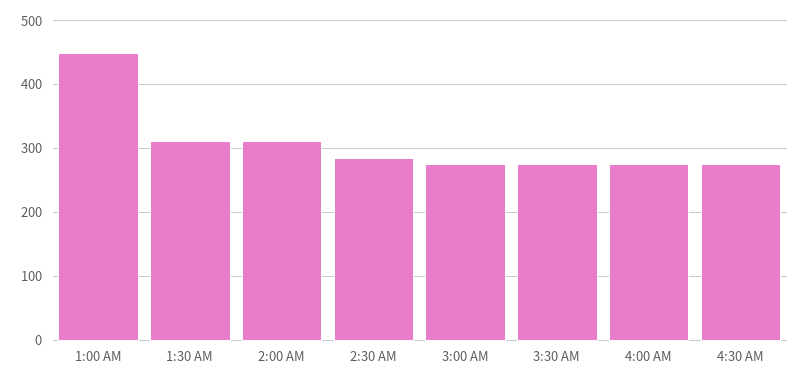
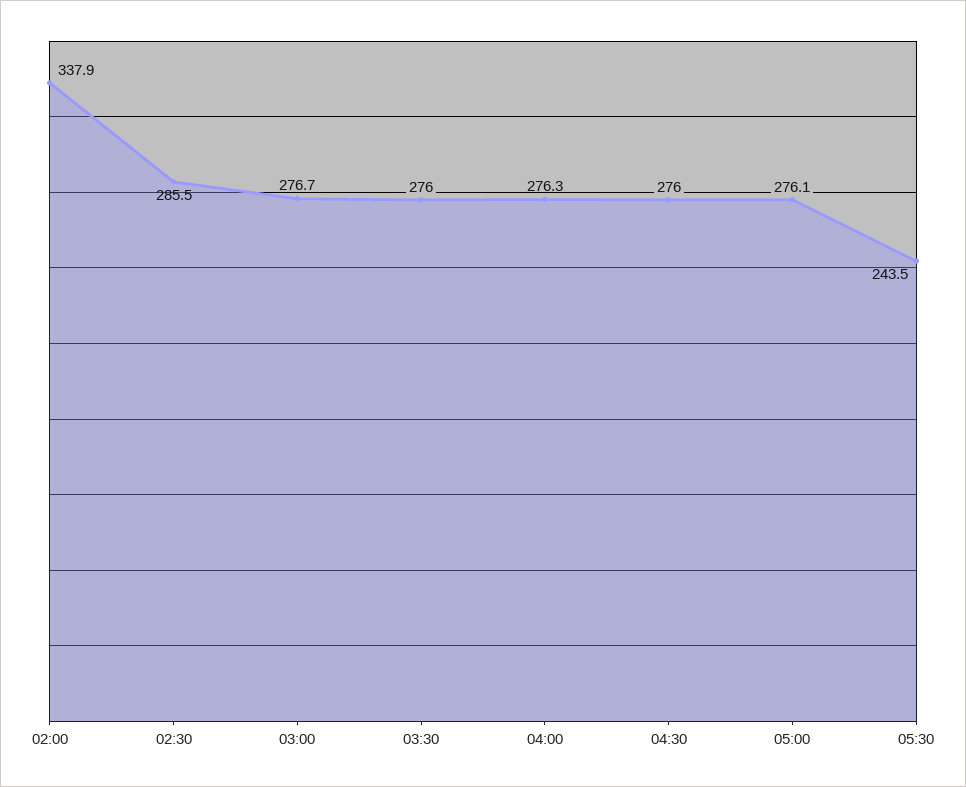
1:00 AM: 450 -> none
1:30 AM: 310 -> none
2:00 AM: 310 -> 337.9
05:00: none -> 276.1
05:30: none -> 243.5

